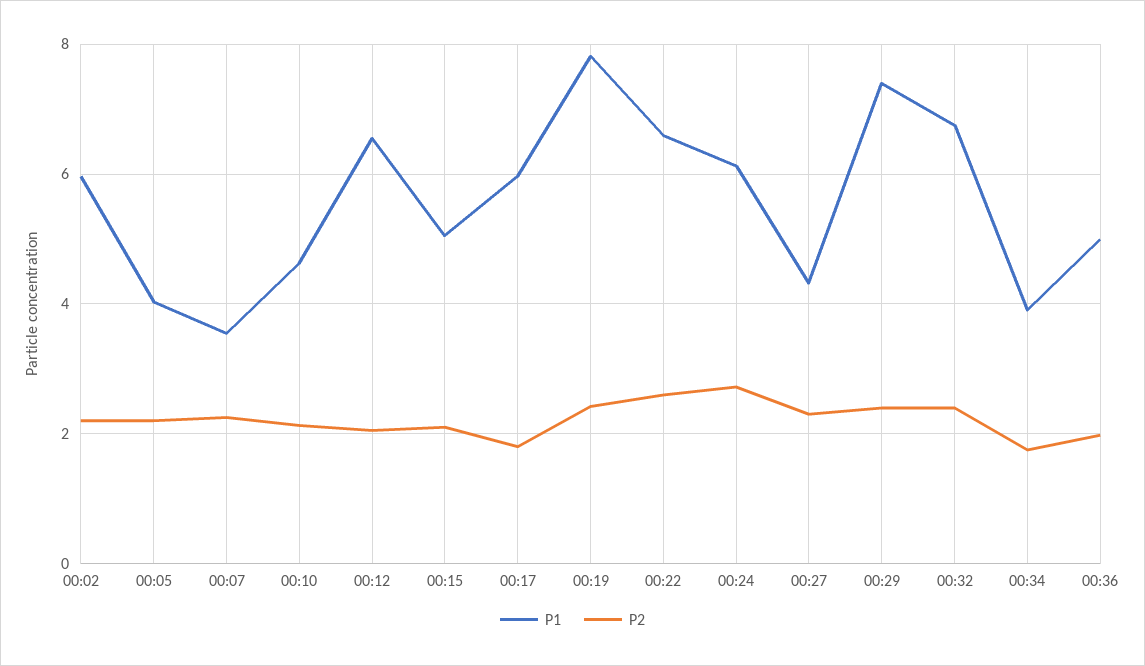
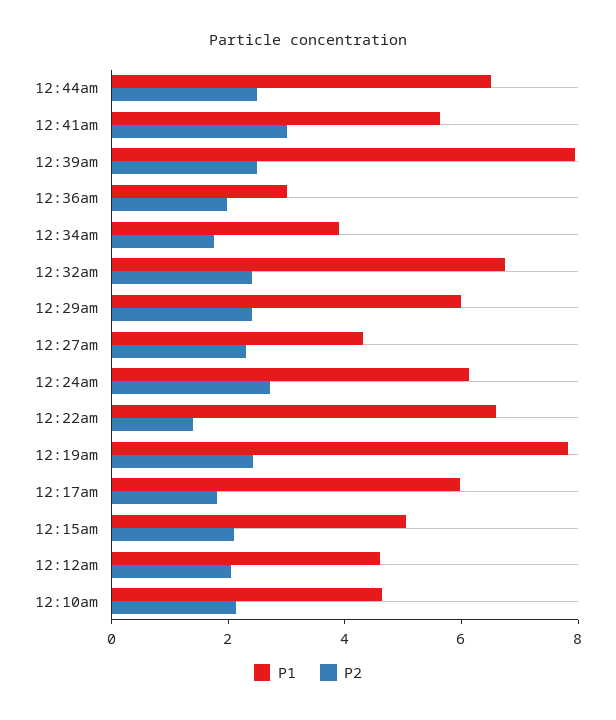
P1, 00:02: 6 -> none
P2, 00:02: 2.2 -> none
P1, 00:05: 4 -> none
P2, 00:05: 2.2 -> none
P1, 00:07: 3.6 -> none
P2, 00:07: 2.2 -> none
P1, 00:12: 6.6 -> 4.5
P2, 00:22: 2.6 -> 1.5
P1, 00:29: 7.4 -> 6
P1, 00:36: 5 -> 3
P1, 12:44am: none -> 6.5
P2, 12:44am: none -> 2.5
P1, 12:41am: none -> 5.5
P2, 12:41am: none -> 3
P1, 12:39am: none -> 8
P2, 12:39am: none -> 2.5

